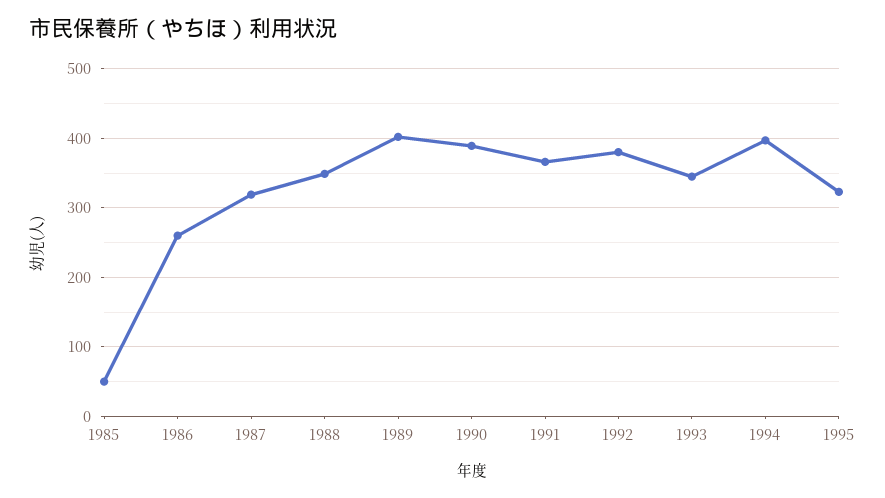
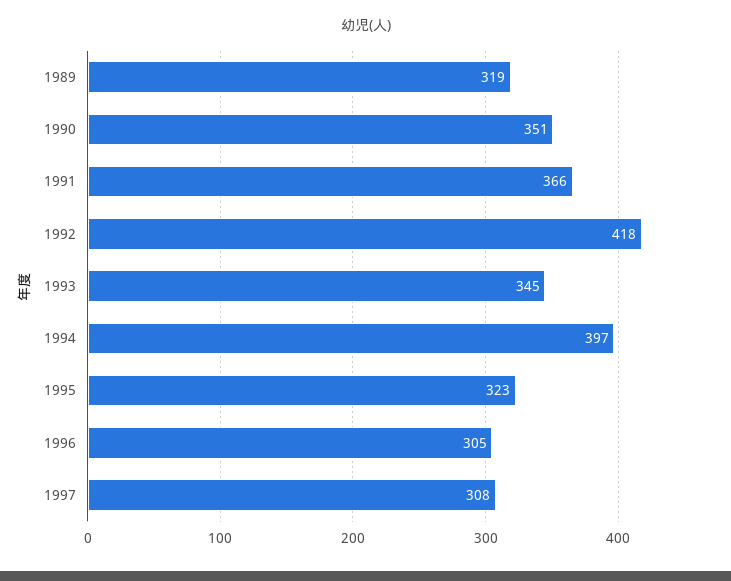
1985: 50 -> none
1986: 260 -> none
1987: 320 -> none
1988: 350 -> none
1989: 400 -> 319
1990: 390 -> 351
1992: 380 -> 418
1996: none -> 305
1997: none -> 308

